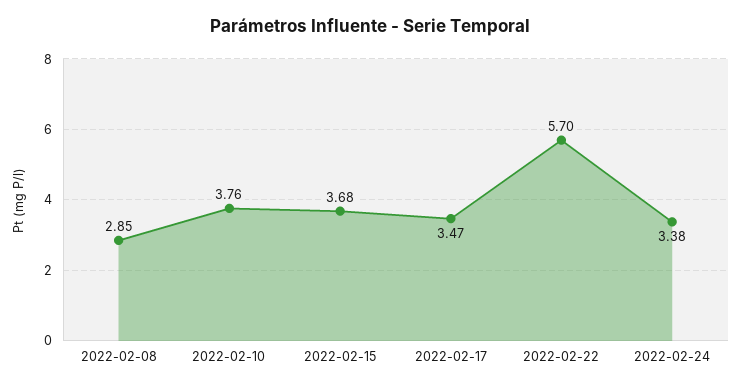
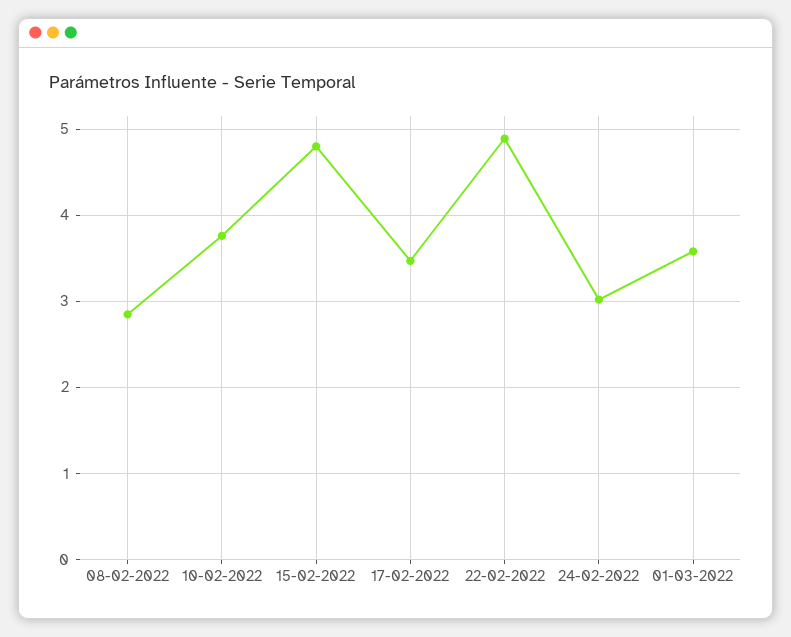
2022-02-15: 3.68 -> 4.8
2022-02-22: 5.7 -> 4.9
2022-02-24: 3.38 -> 3
01-03-2022: none -> 3.6

